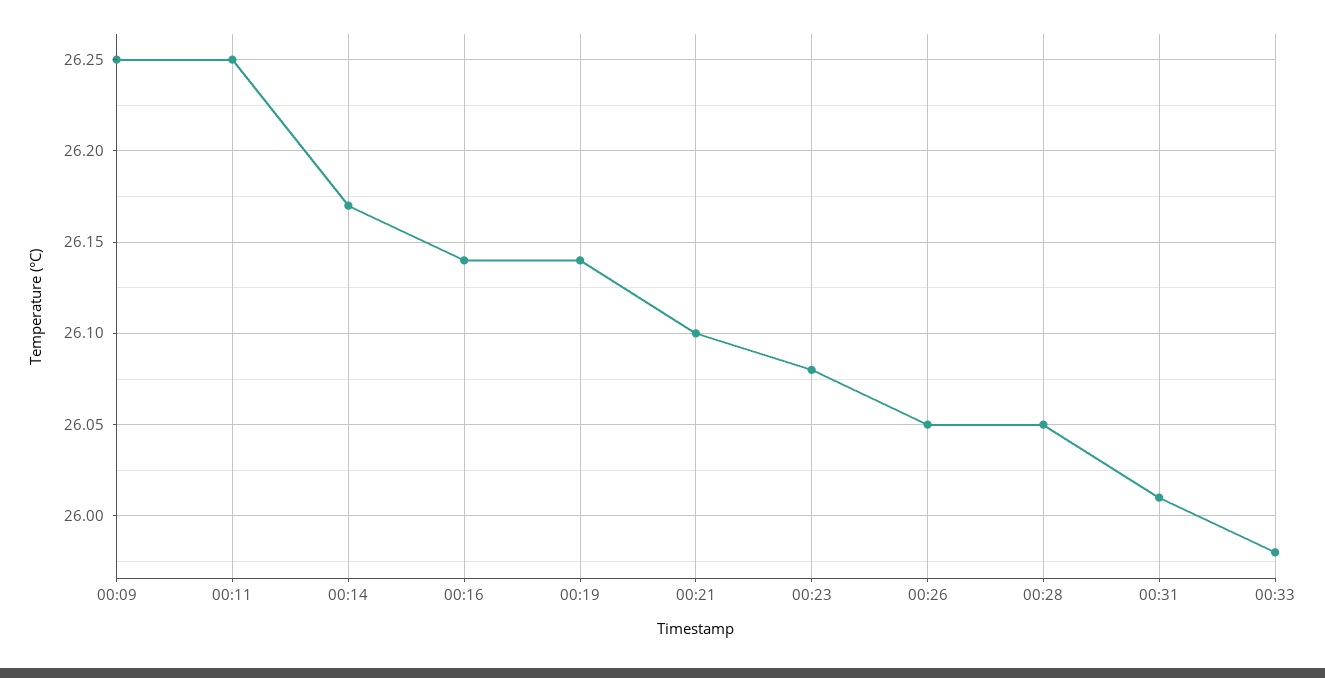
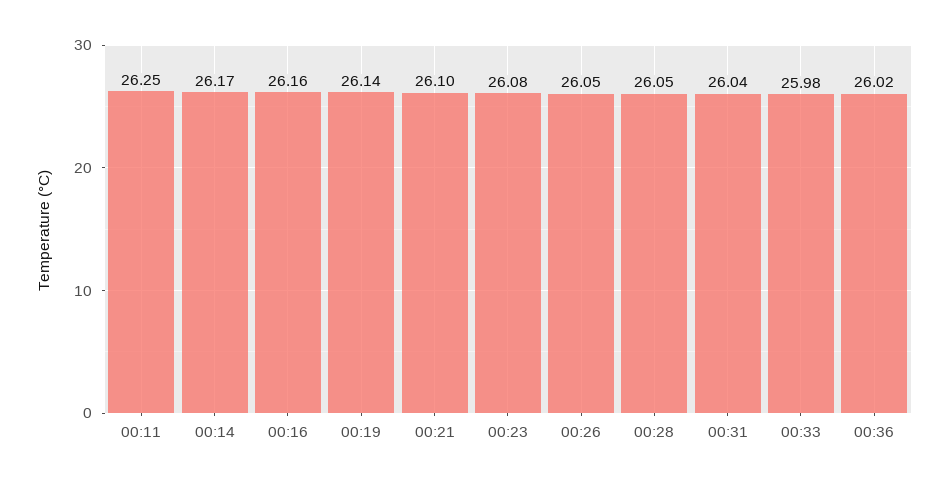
00:09: 26.25 -> none
00:16: 26.14 -> 26.16
00:31: 26.01 -> 26.04
00:36: none -> 26.02

